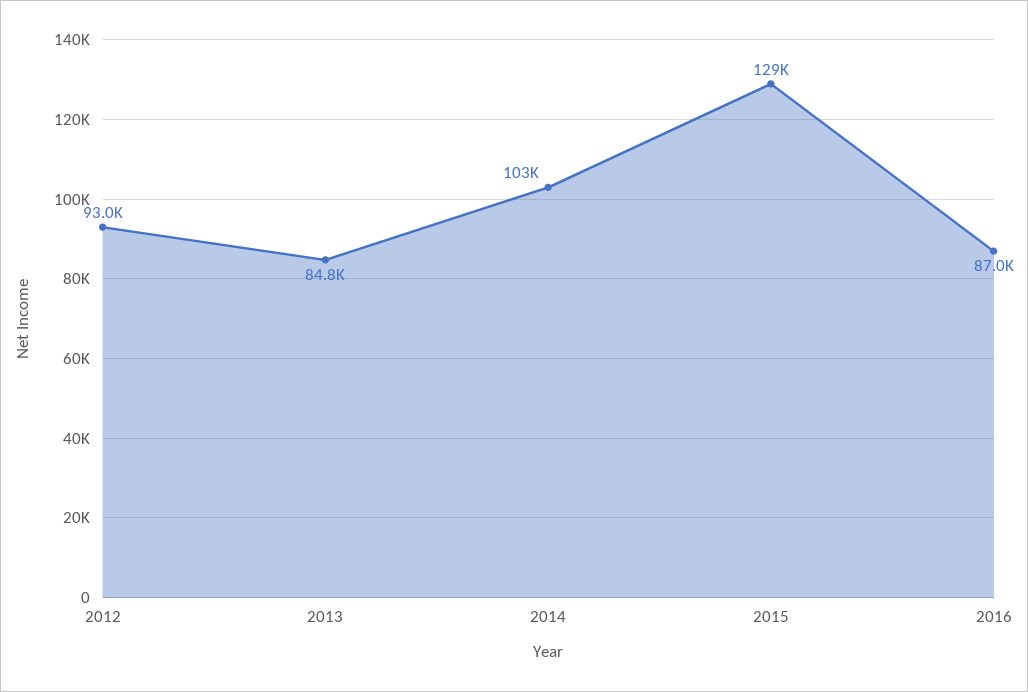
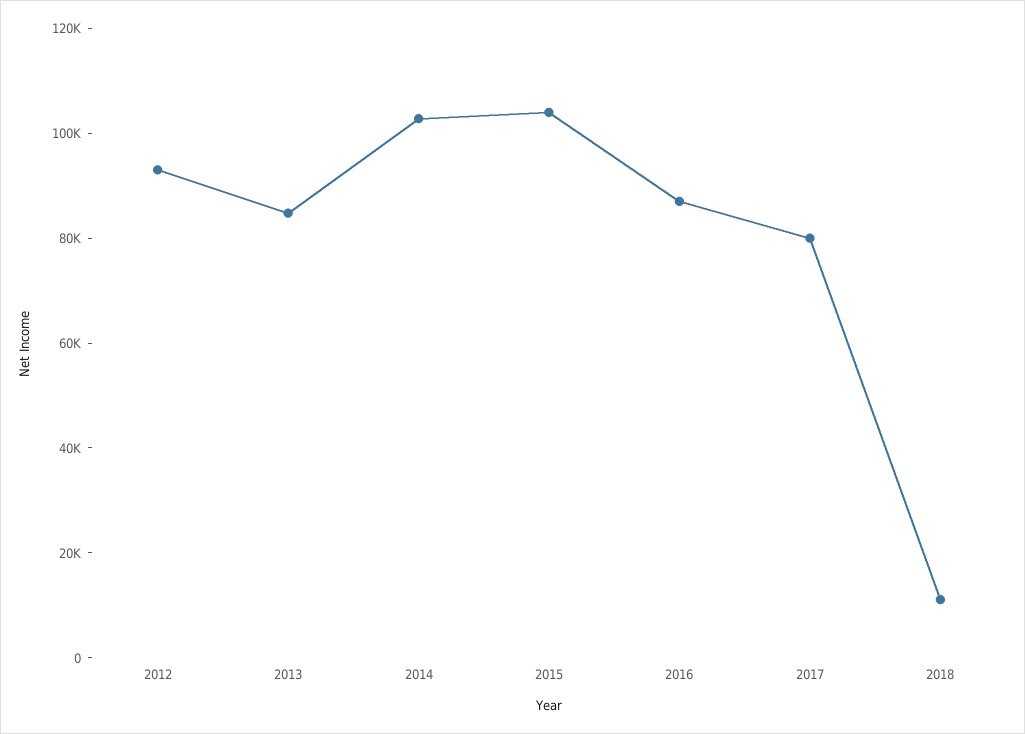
2015: 129000 -> 105000
2017: none -> 80000
2018: none -> 10000

